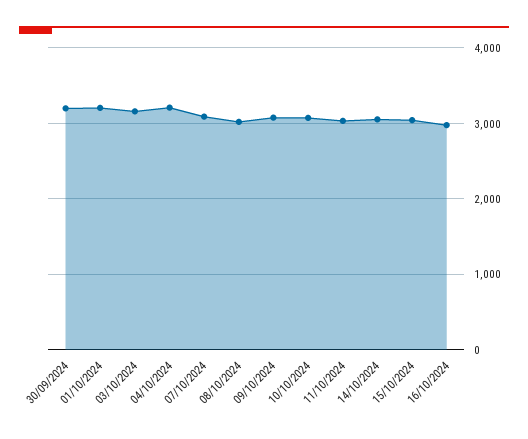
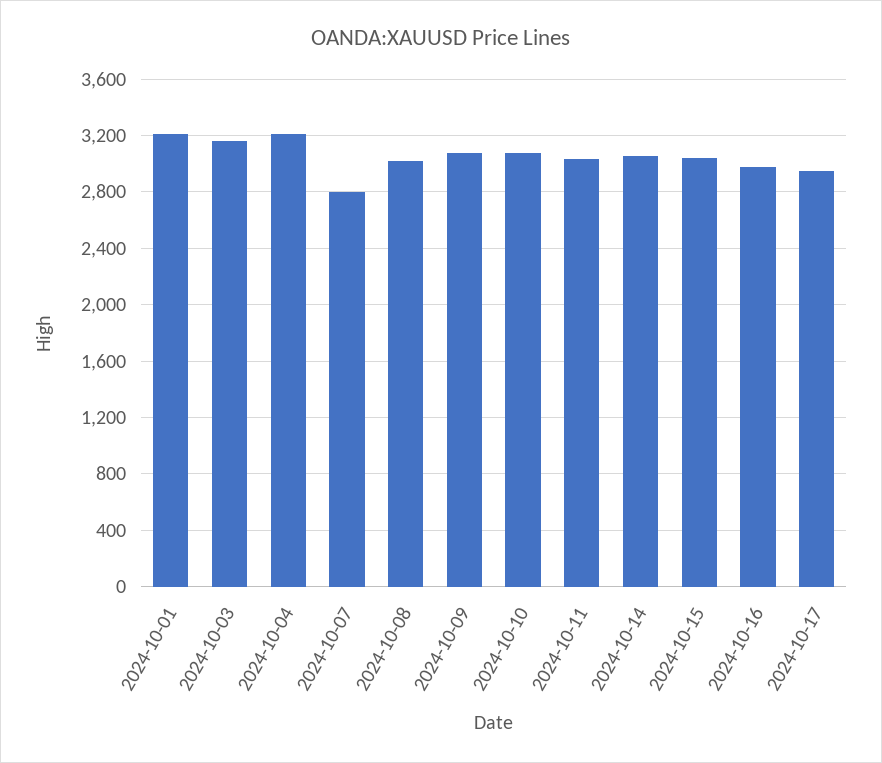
30/09/2024: 3200 -> none
07/10/2024: 3100 -> 2800
2024-10-17: none -> 2950

